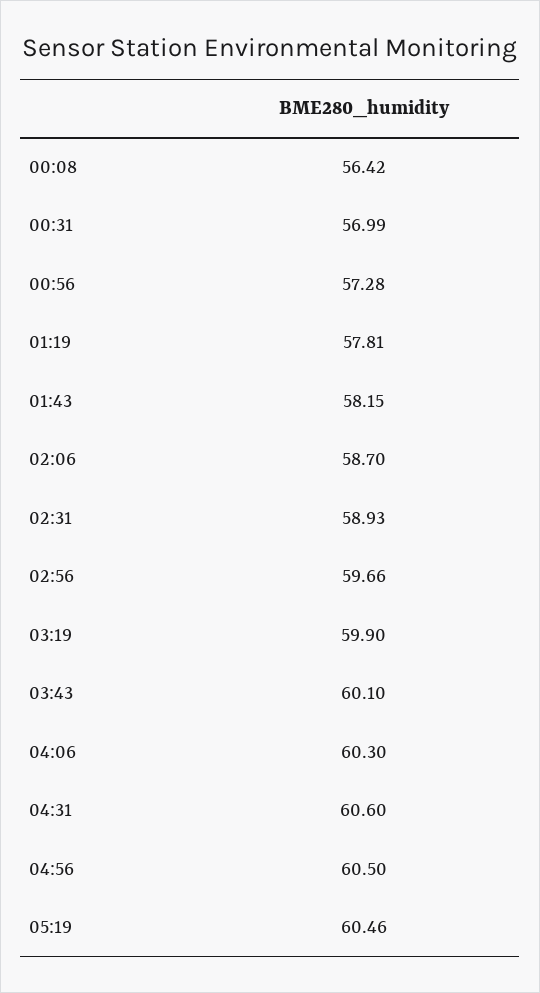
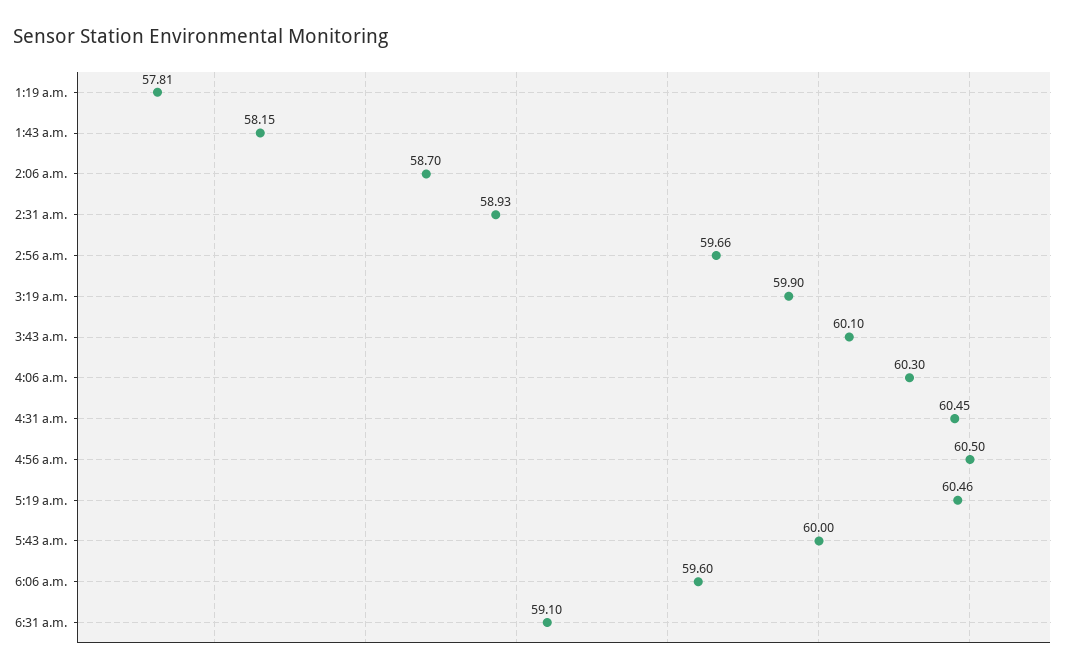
00:08: 56.42 -> none
00:31: 56.99 -> none
00:56: 57.28 -> none
04:31: 60.6 -> 60.45
5:43 a.m.: none -> 60
6:06 a.m.: none -> 59.6
6:31 a.m.: none -> 59.1

